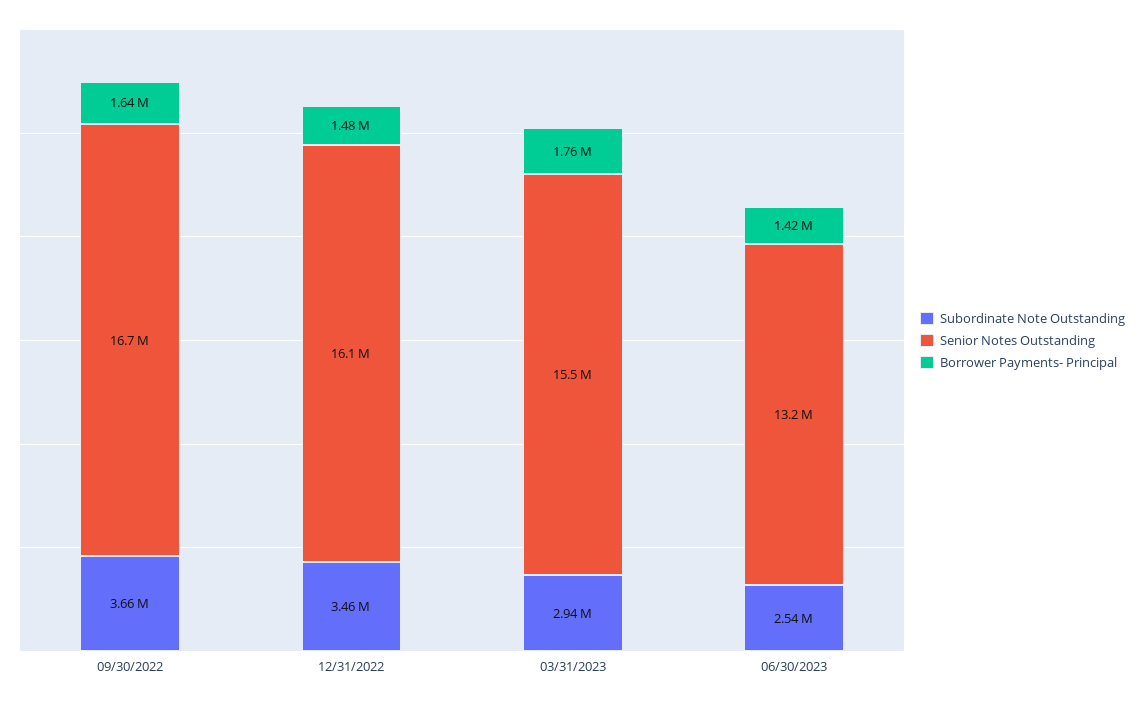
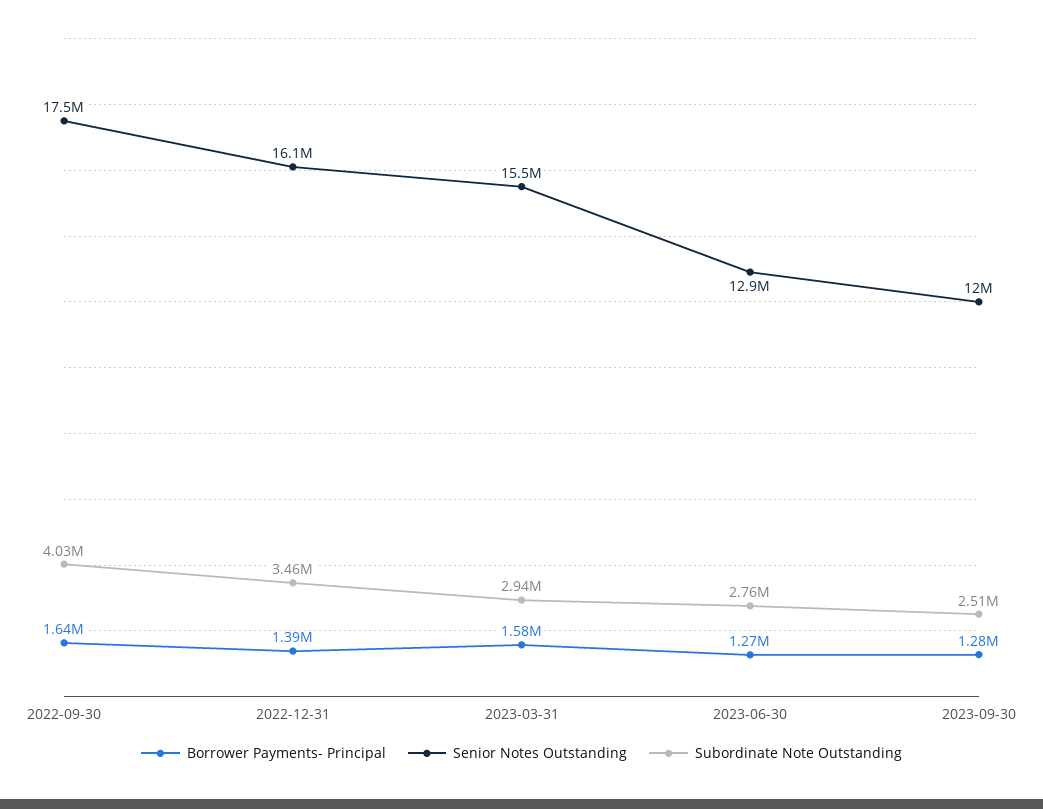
Subordinate Note Outstanding, 09/30/2022: 3660000 -> 4030000
Senior Notes Outstanding, 09/30/2022: 16700000 -> 17500000
Borrower Payments- Principal, 12/31/2022: 1480000 -> 1390000
Borrower Payments- Principal, 03/31/2023: 1760000 -> 1580000
Subordinate Note Outstanding, 06/30/2023: 2540000 -> 2760000
Senior Notes Outstanding, 06/30/2023: 13200000 -> 12900000
Borrower Payments- Principal, 06/30/2023: 1420000 -> 1270000
Borrower Payments- Principal, 2023-09-30: none -> 1280000
Senior Notes Outstanding, 2023-09-30: none -> 12000000
Subordinate Note Outstanding, 2023-09-30: none -> 2510000

